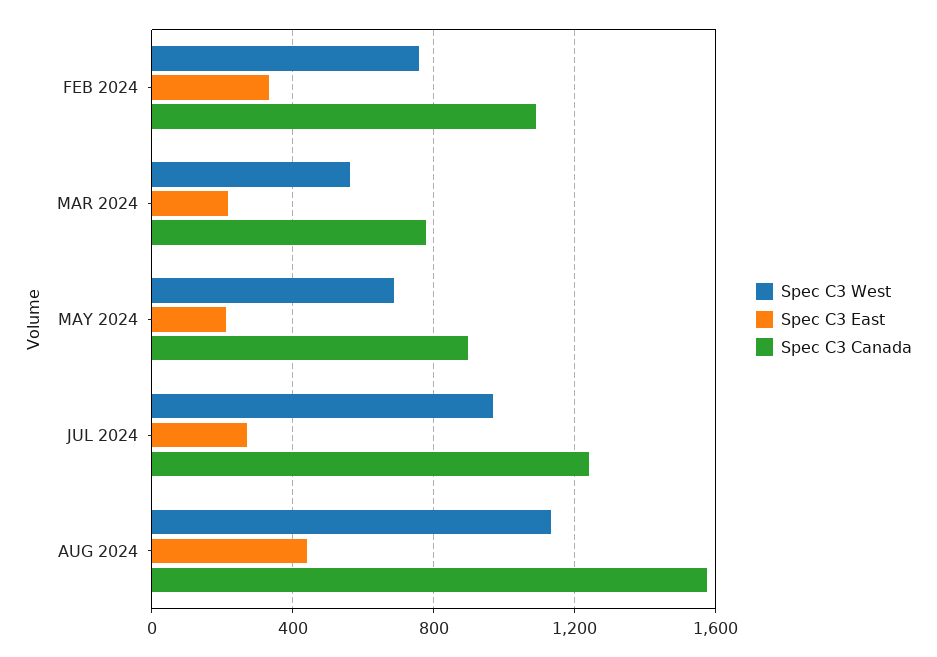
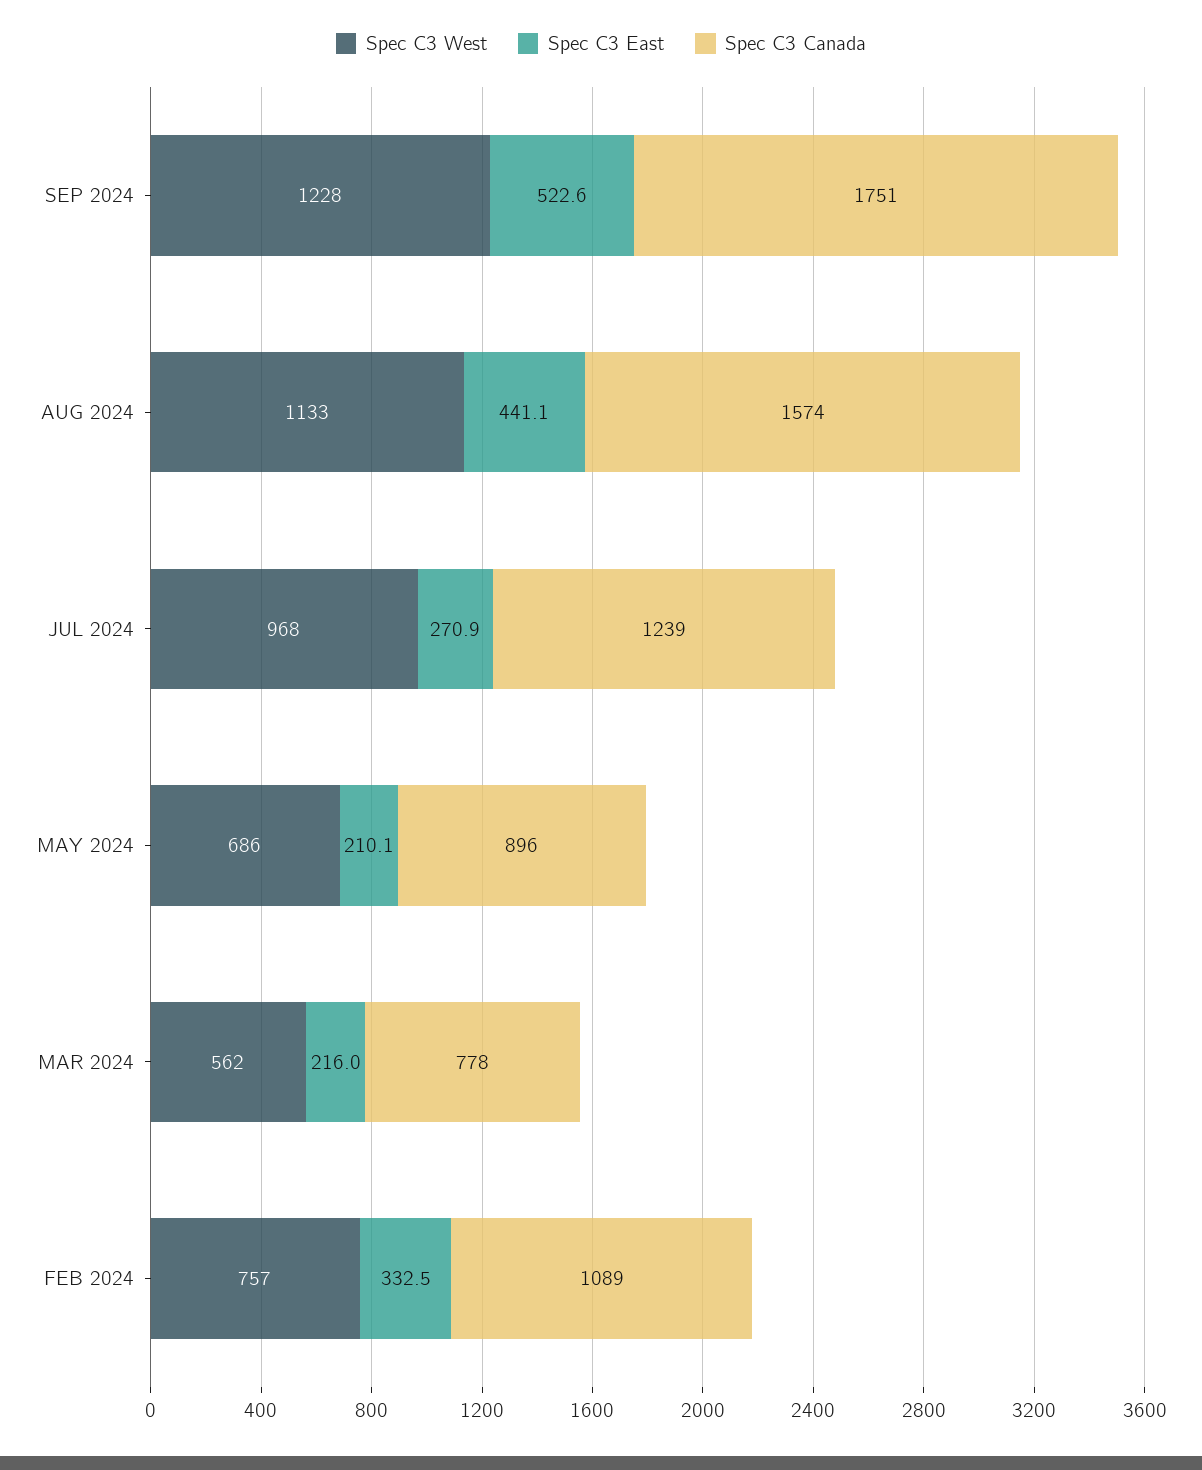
Spec C3 West, SEP 2024: none -> 1228
Spec C3 East, SEP 2024: none -> 522.6
Spec C3 Canada, SEP 2024: none -> 1751

